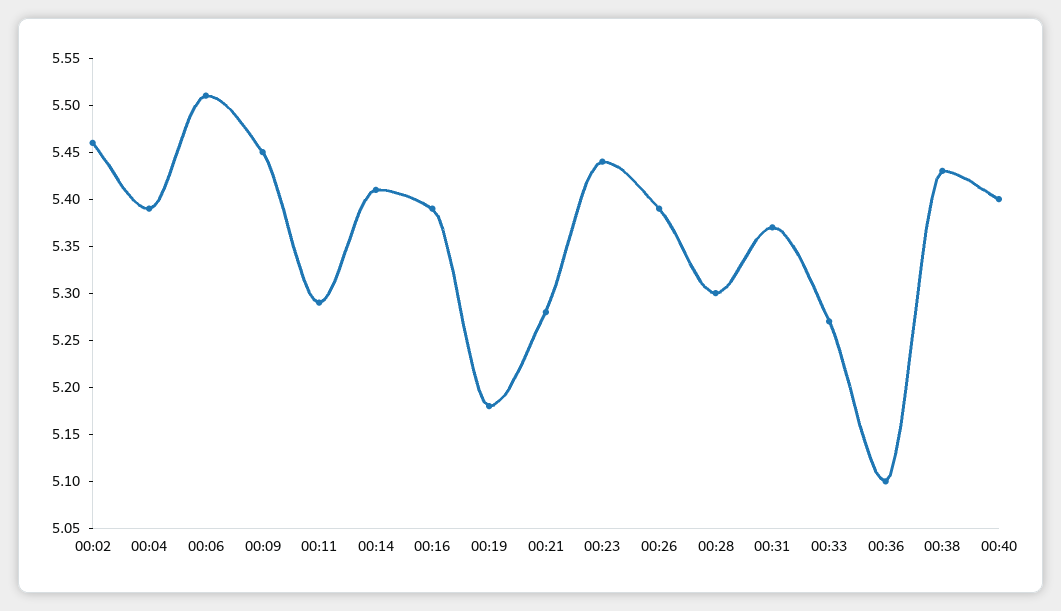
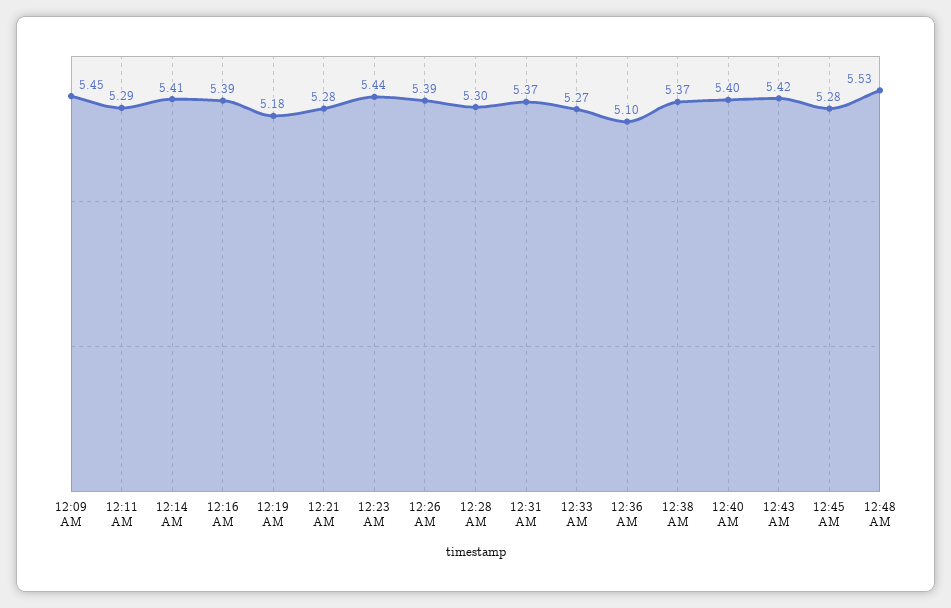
00:02: 5.46 -> none
00:04: 5.39 -> none
00:06: 5.51 -> none
00:38: 5.43 -> 5.37
12:43 AM: none -> 5.42
12:45 AM: none -> 5.28
12:48 AM: none -> 5.53

